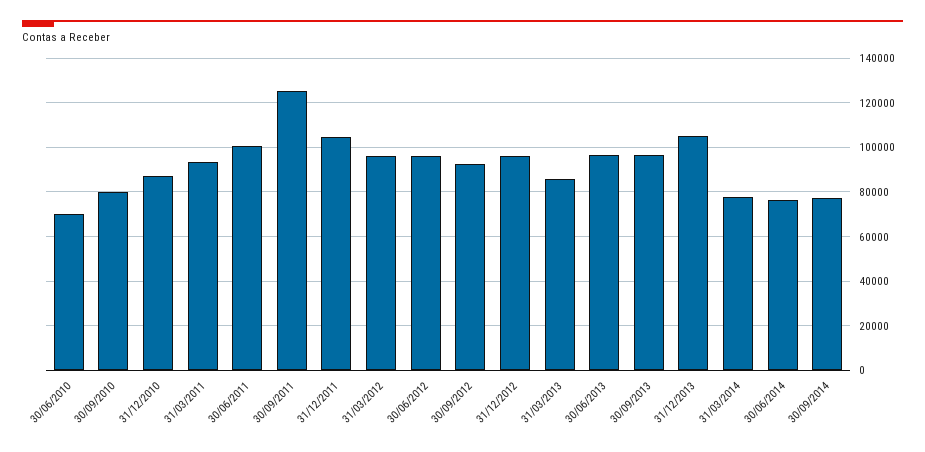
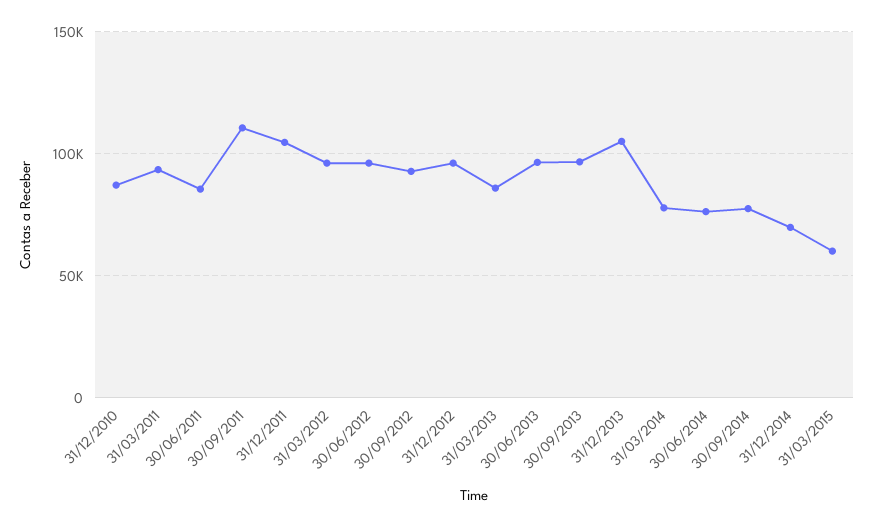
30/06/2010: 70000 -> none
30/09/2010: 80000 -> none
30/06/2011: 100000 -> 85000
30/09/2011: 125000 -> 110000
31/12/2014: none -> 70000
31/03/2015: none -> 60000

